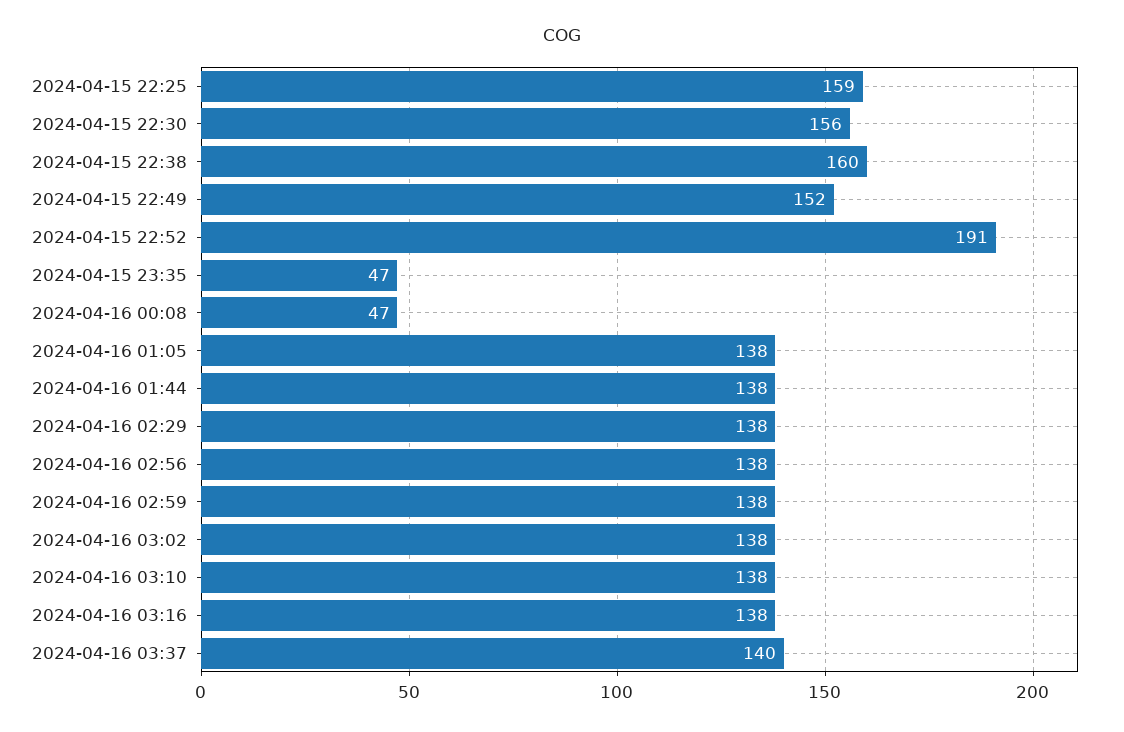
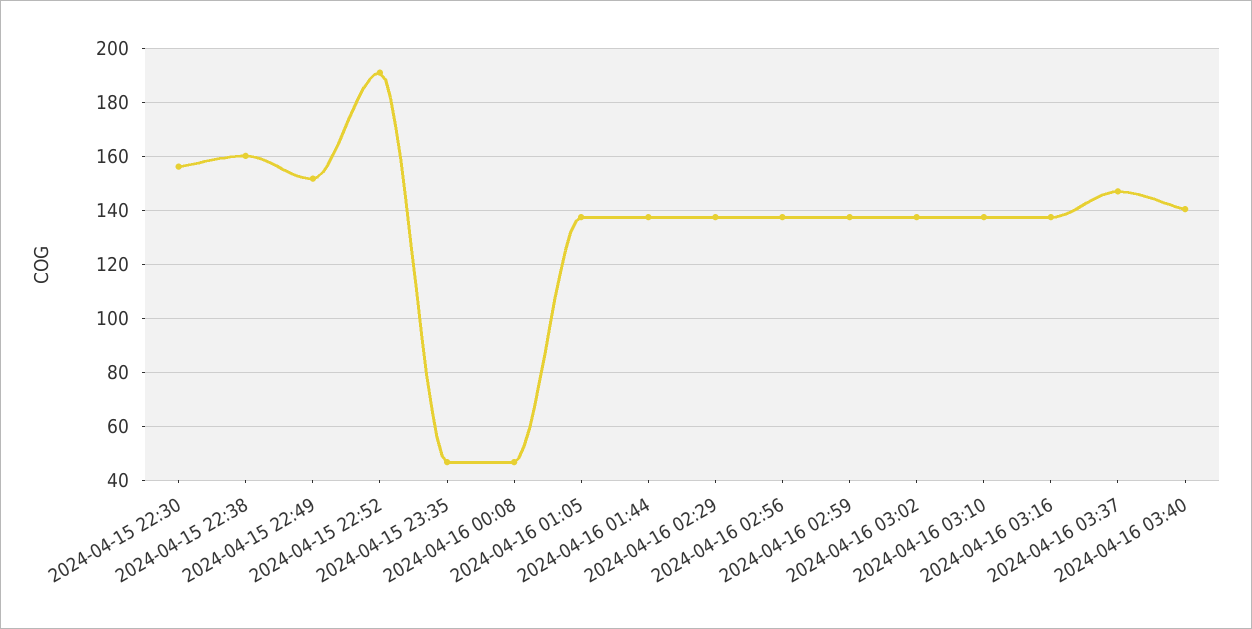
2024-04-15 22:25: 159 -> none
2024-04-16 03:37: 140 -> 147.5
2024-04-16 03:40: none -> 140

